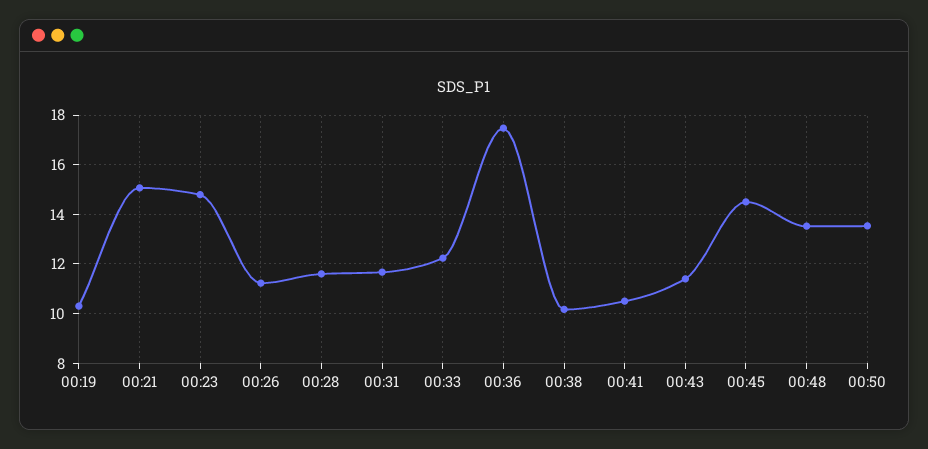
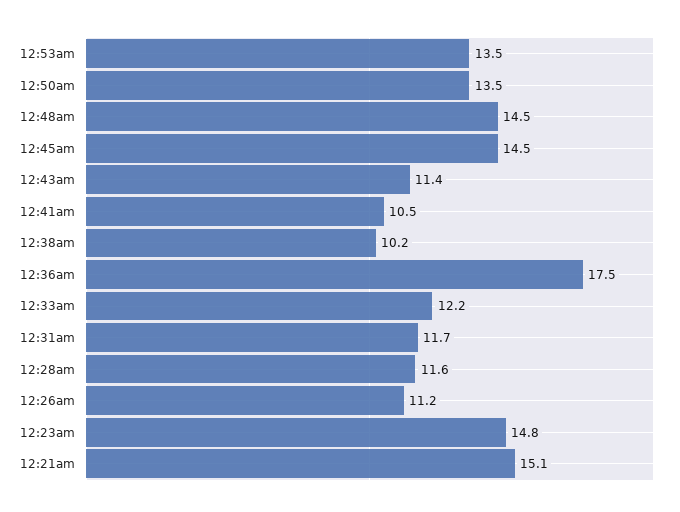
00:19: 10.25 -> none
00:48: 13.5 -> 14.5
12:53am: none -> 13.5

